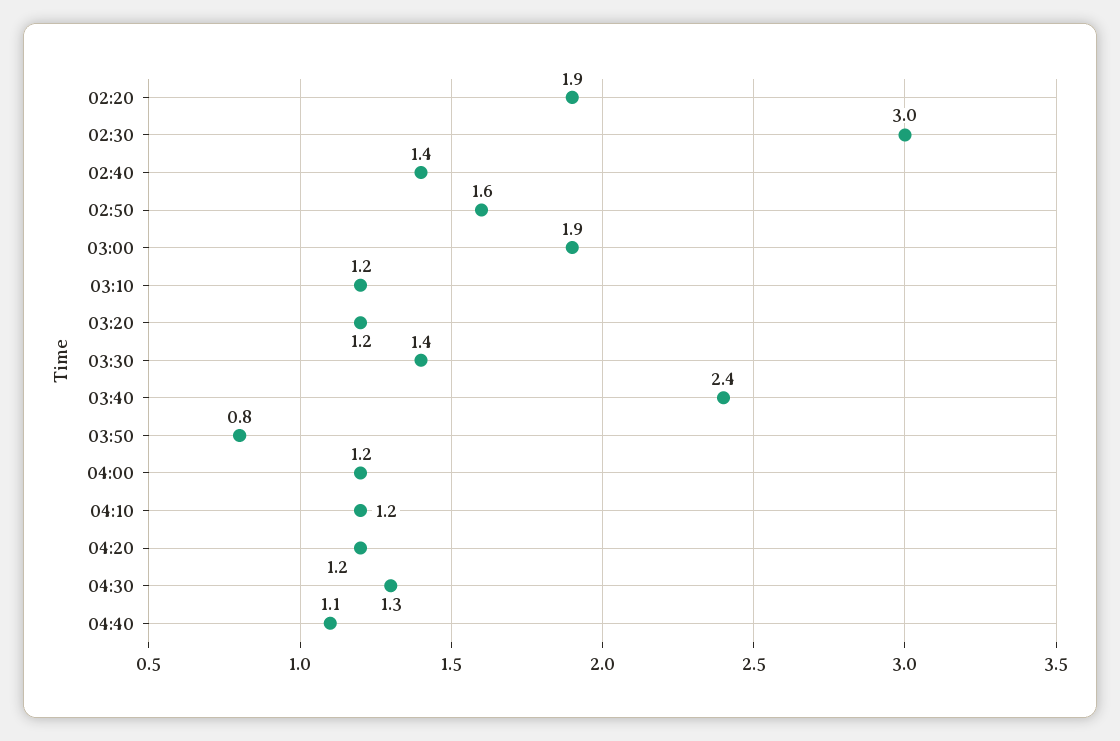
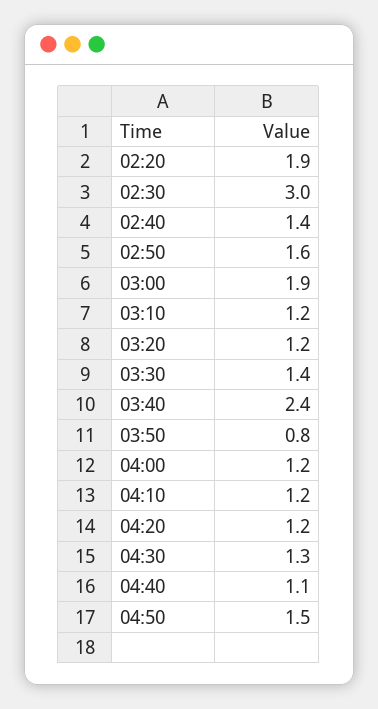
04:50: none -> 1.5

